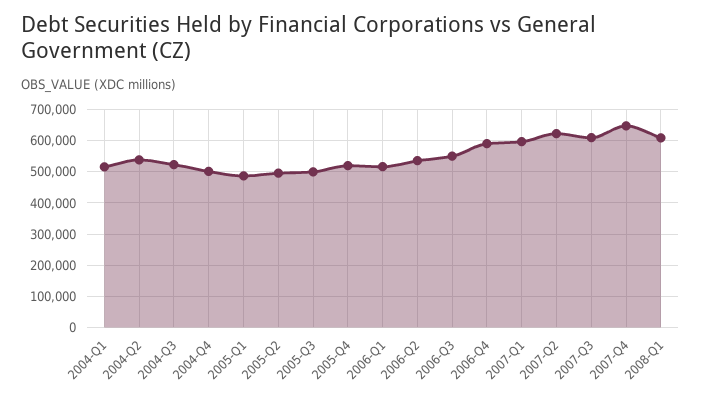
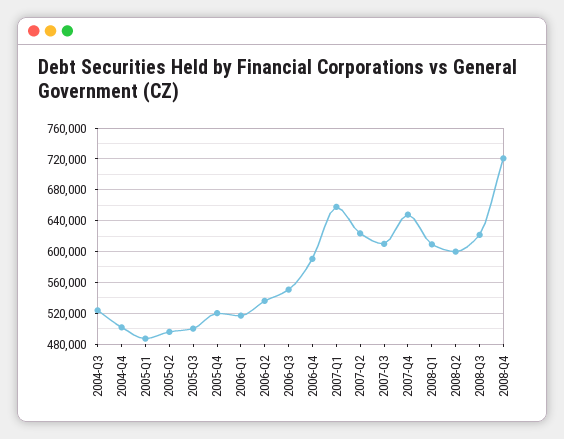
2004-Q1: 520000 -> none
2004-Q2: 540000 -> none
2007-Q1: 600000 -> 660000
2008-Q2: none -> 600000
2008-Q3: none -> 620000
2008-Q4: none -> 720000

